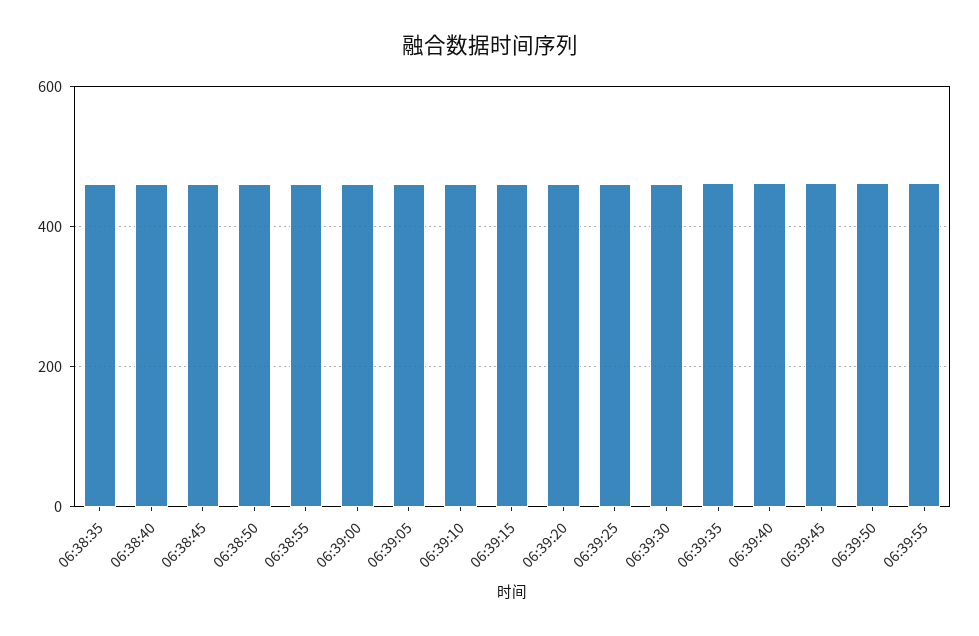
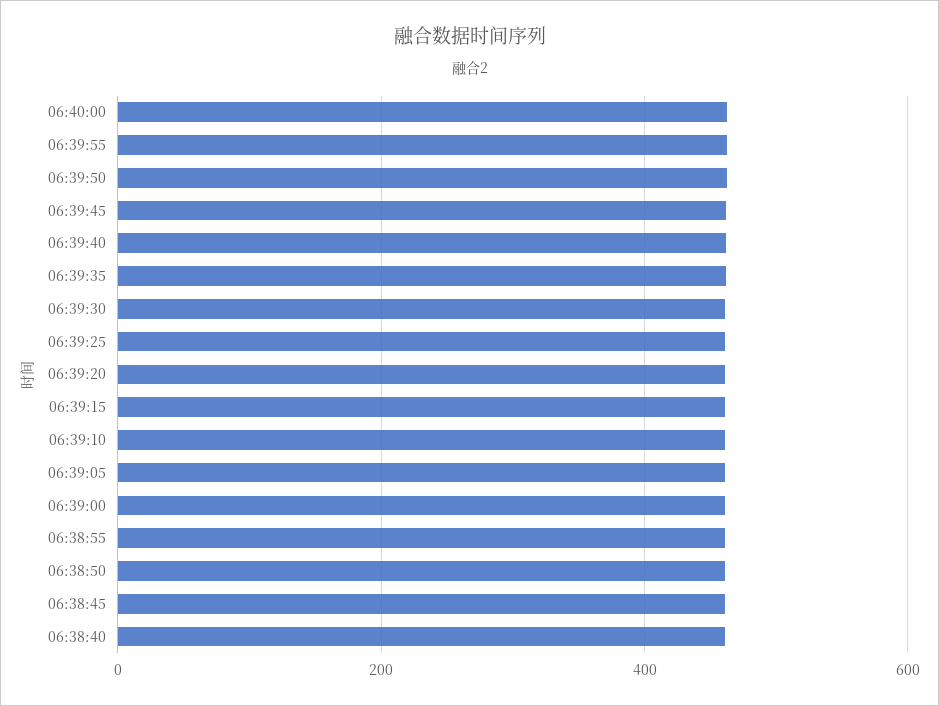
06:38:35: 460 -> none
06:40:00: none -> 460

